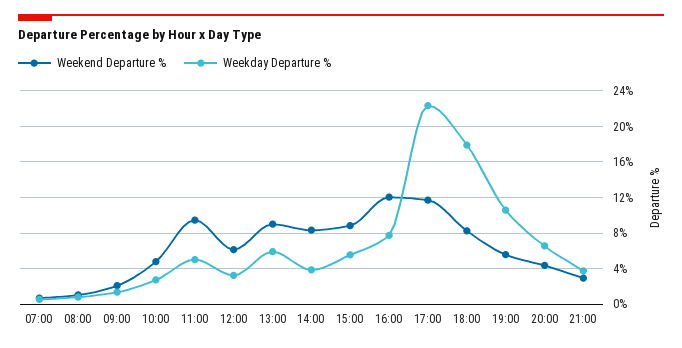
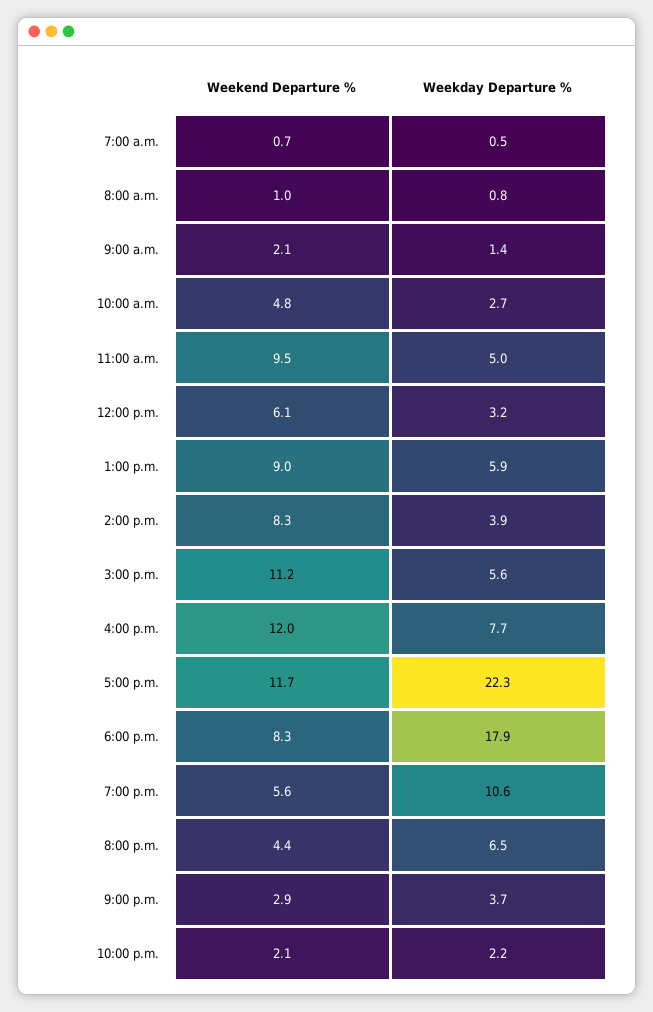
Weekend Departure %, 15:00: 9 -> 11.2
Weekend Departure %, 10:00 p.m.: none -> 2.1
Weekday Departure %, 10:00 p.m.: none -> 2.2

